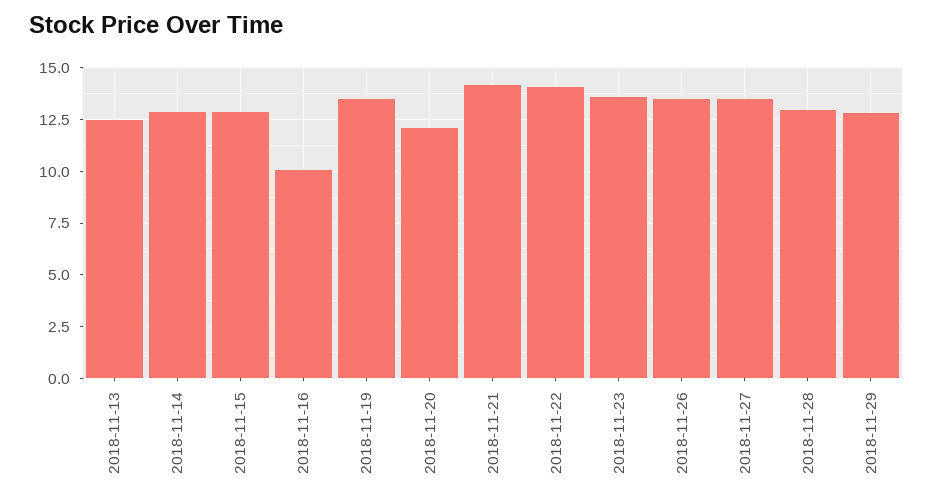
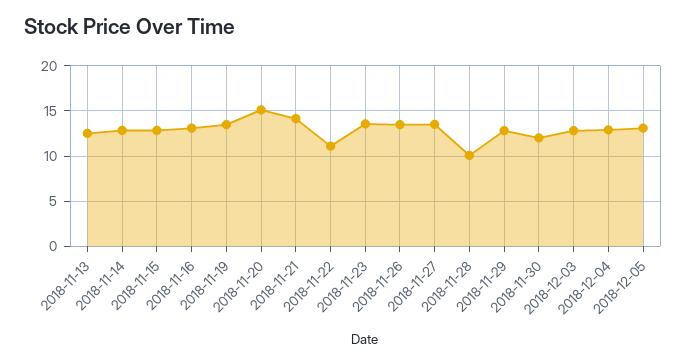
2018-11-16: 10 -> 13
2018-11-20: 12 -> 15
2018-11-22: 14 -> 11
2018-11-28: 13 -> 10
2018-11-30: none -> 12
2018-12-03: none -> 13
2018-12-04: none -> 13
2018-12-05: none -> 13

